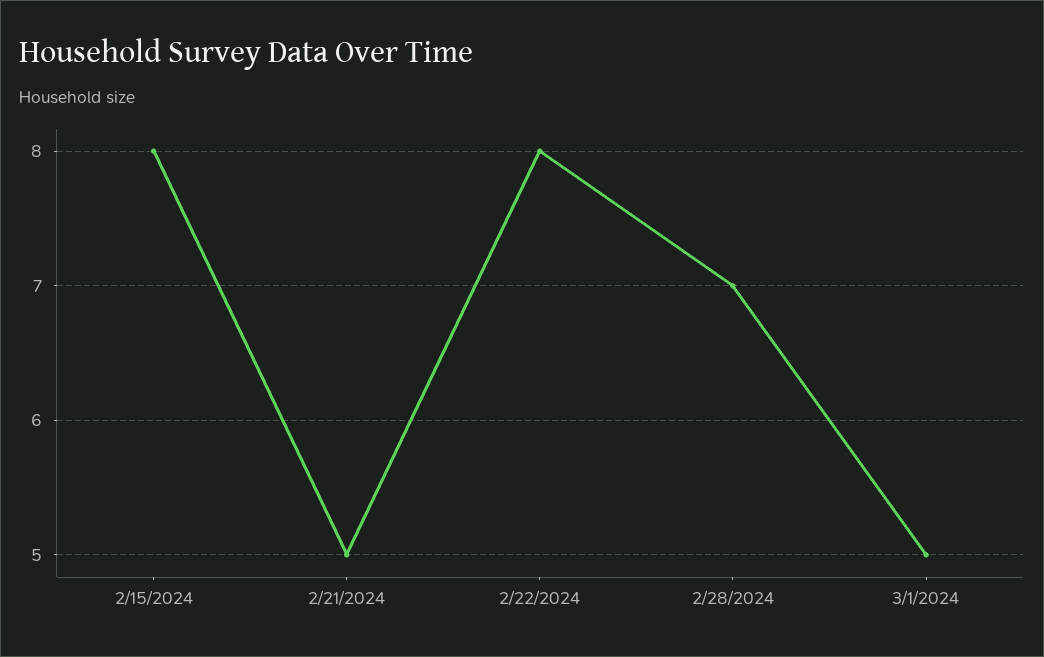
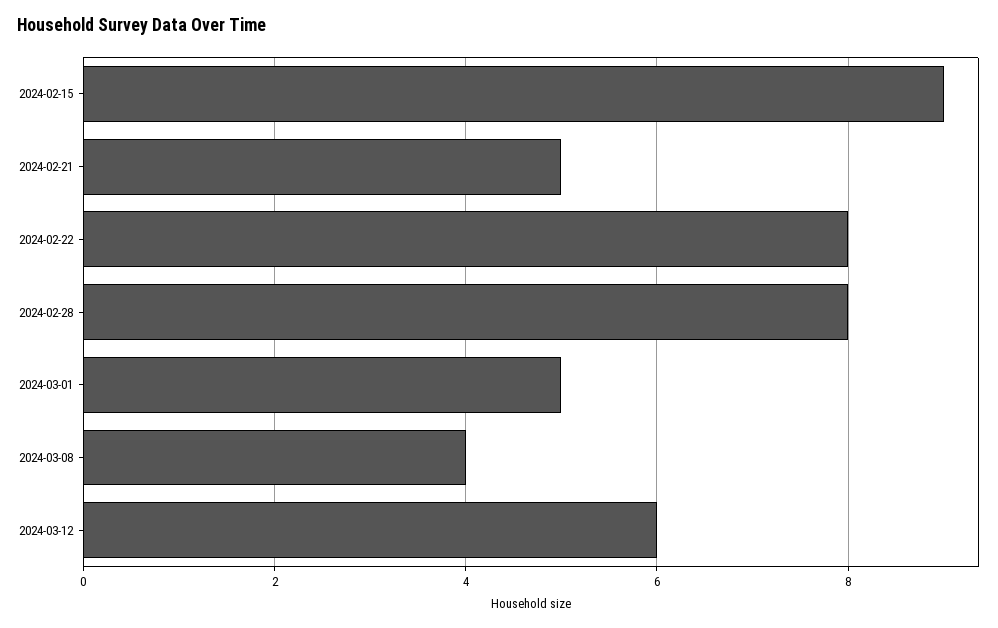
2/15/2024: 8 -> 9
2/28/2024: 7 -> 8
2024-03-08: none -> 4
2024-03-12: none -> 6

